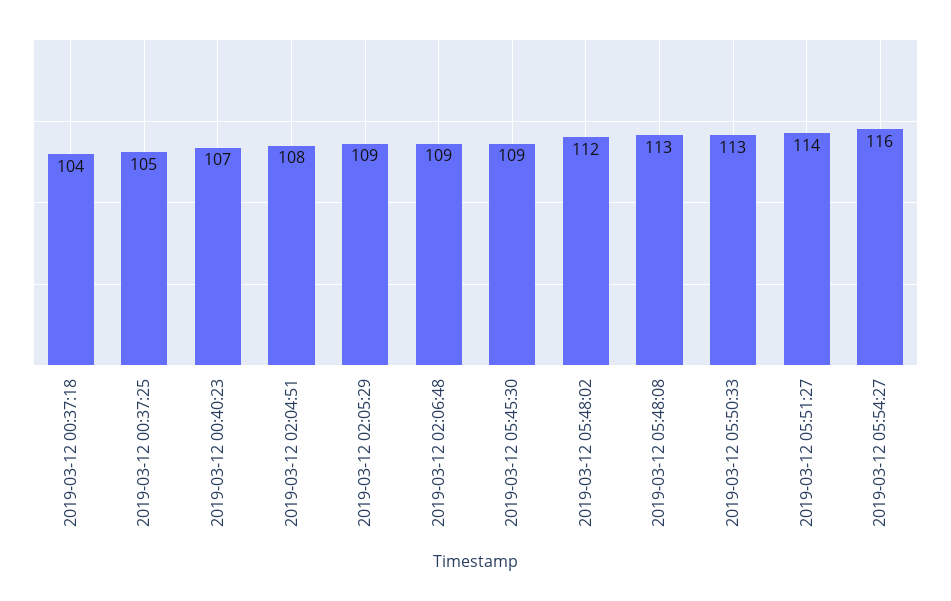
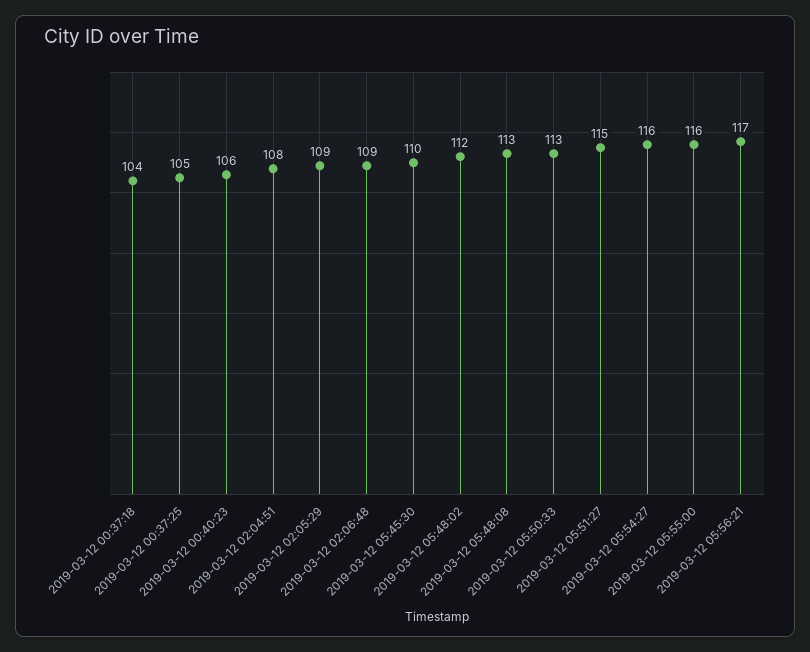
2019-03-12 00:40:23: 107 -> 106
2019-03-12 05:45:30: 109 -> 110
2019-03-12 05:51:27: 114 -> 115
2019-03-12 05:55:00: none -> 116
2019-03-12 05:56:21: none -> 117

